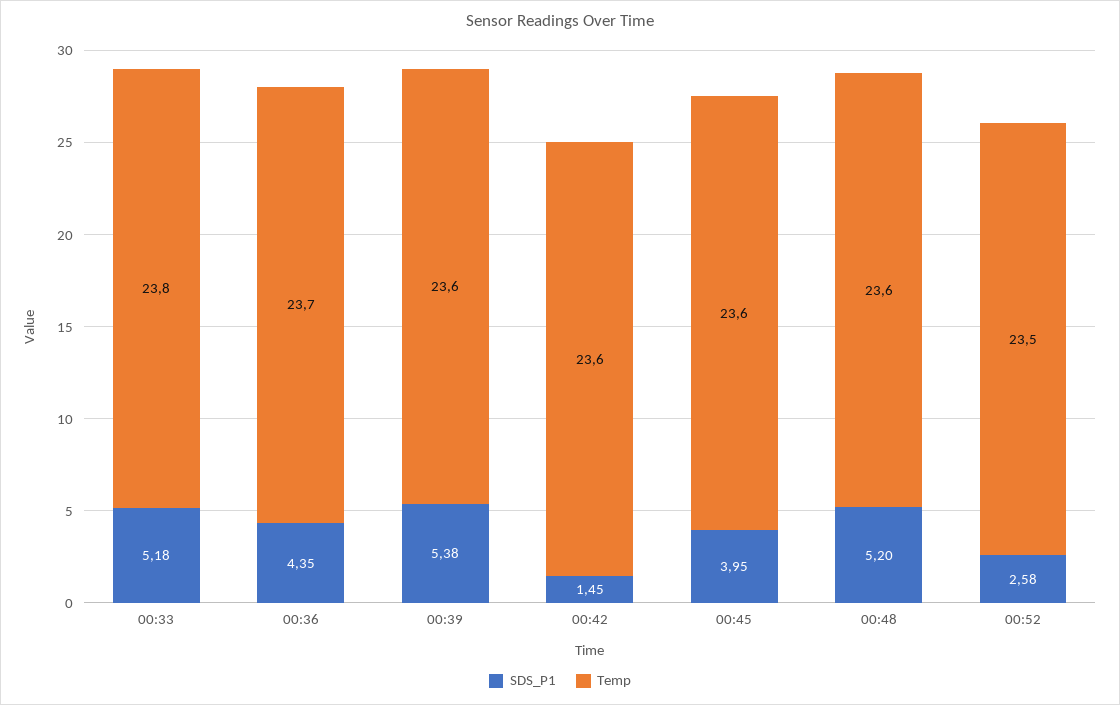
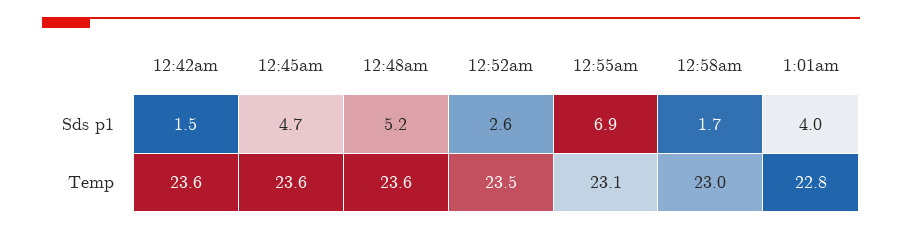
SDS_P1, 00:33: 5.18 -> none
Temp, 00:33: 23.8 -> none
SDS_P1, 00:36: 4.35 -> none
Temp, 00:36: 23.7 -> none
SDS_P1, 00:39: 5.38 -> none
Temp, 00:39: 23.6 -> none
SDS_P1, 00:45: 3.95 -> 4.7
SDS_P1, 12:55am: none -> 6.9
SDS_P1, 12:58am: none -> 1.7
SDS_P1, 1:01am: none -> 4
Temp, 12:55am: none -> 23.1
Temp, 12:58am: none -> 23
Temp, 1:01am: none -> 22.8

